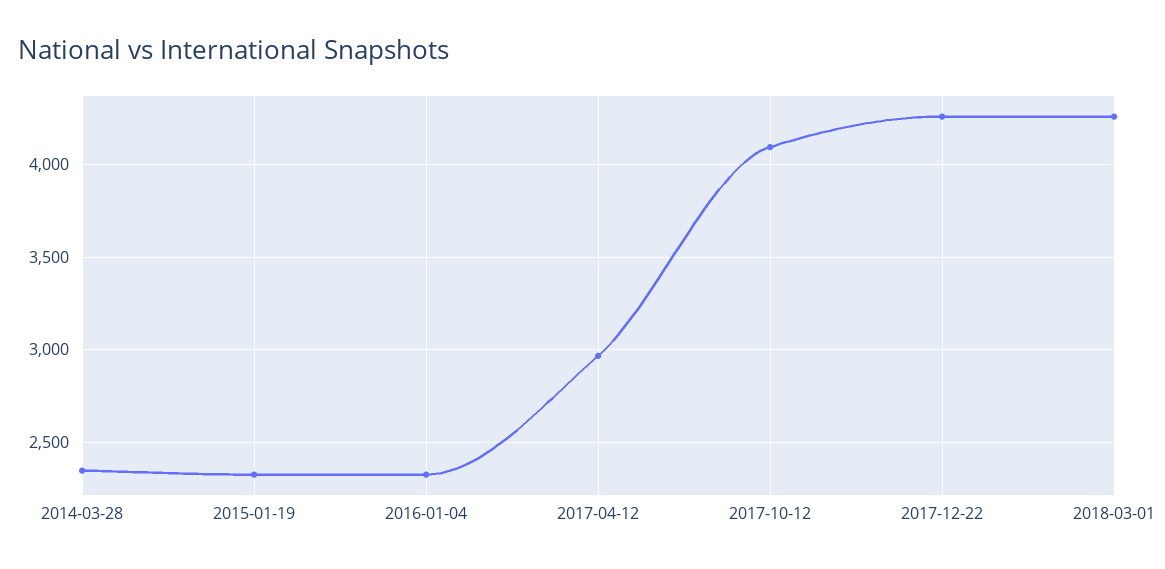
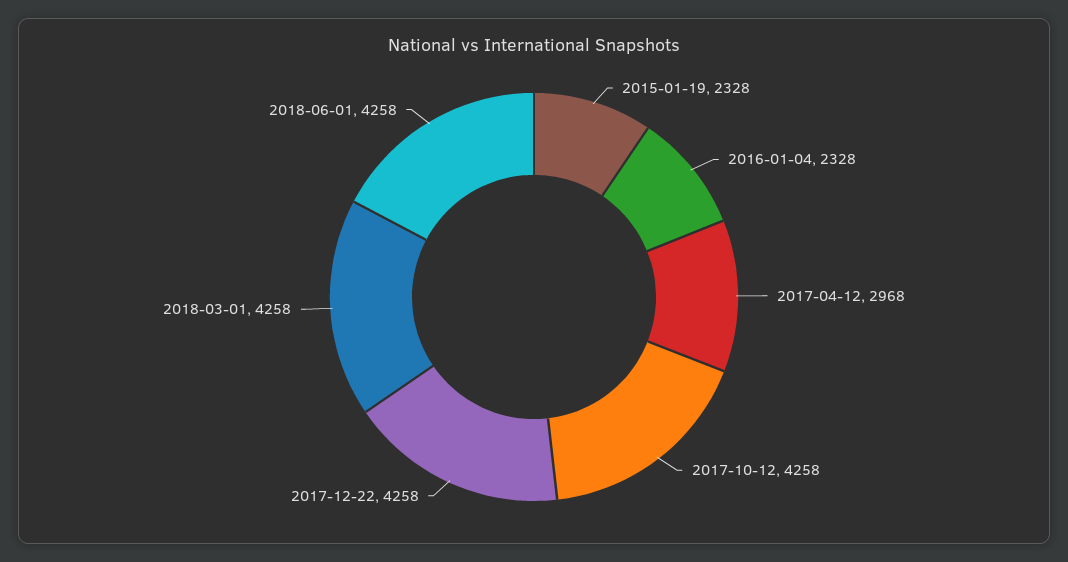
2014-03-28: 2350 -> none
2017-10-12: 4100 -> 4258
2018-06-01: none -> 4258

